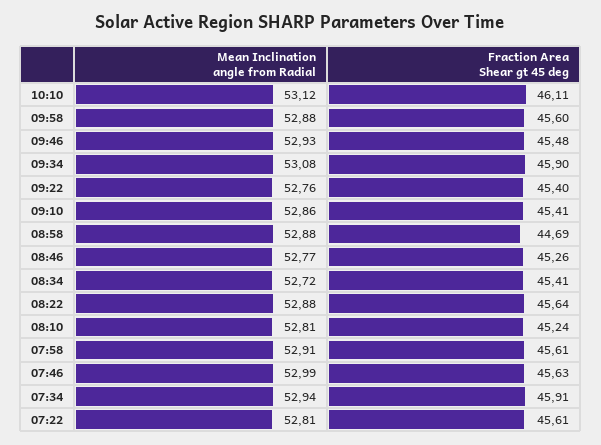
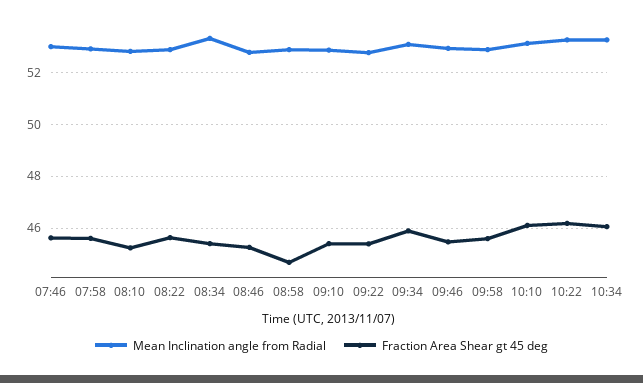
Mean Inclination angle from Radial, 08:34: 52.72 -> 53.25
Mean Inclination angle from Radial, 07:34: 52.94 -> none
Fraction Area Shear gt 45 deg, 07:34: 45.91 -> none
Mean Inclination angle from Radial, 07:22: 52.81 -> none
Fraction Area Shear gt 45 deg, 07:22: 45.61 -> none
Mean Inclination angle from Radial, 10:22: none -> 53.25
Fraction Area Shear gt 45 deg, 10:22: none -> 46.25
Mean Inclination angle from Radial, 10:34: none -> 53.25
Fraction Area Shear gt 45 deg, 10:34: none -> 46

